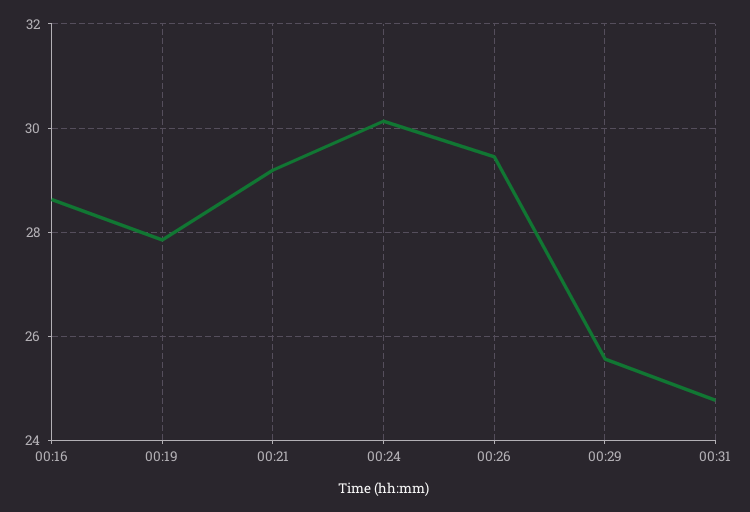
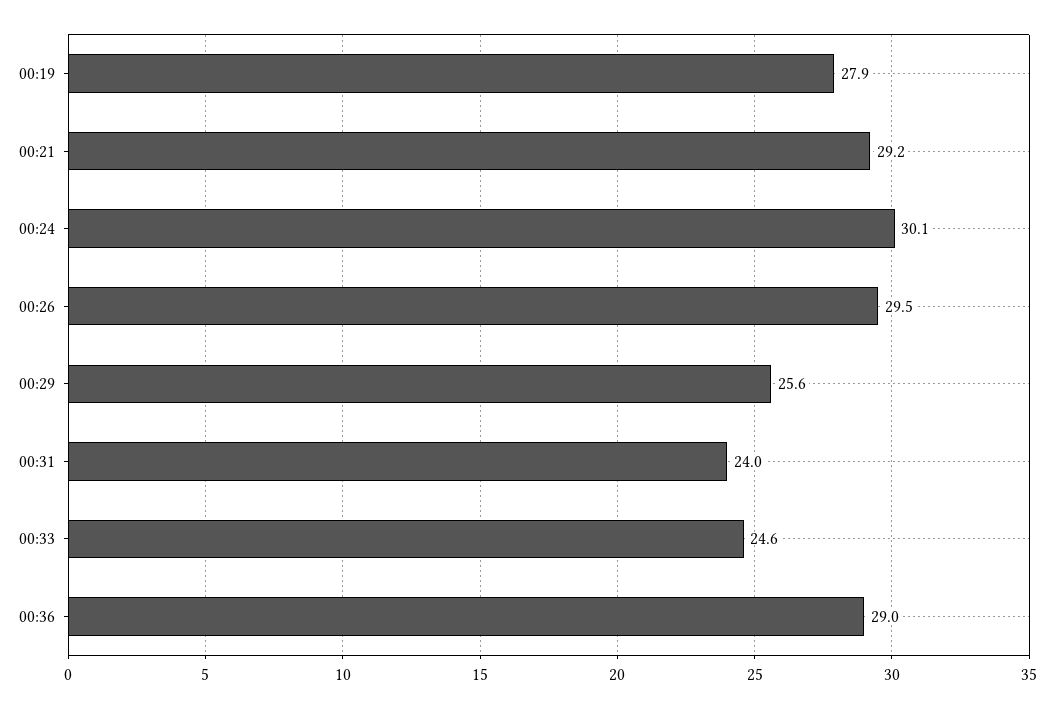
00:16: 28.6 -> none
00:31: 24.8 -> 24
00:33: none -> 24.6
00:36: none -> 29

